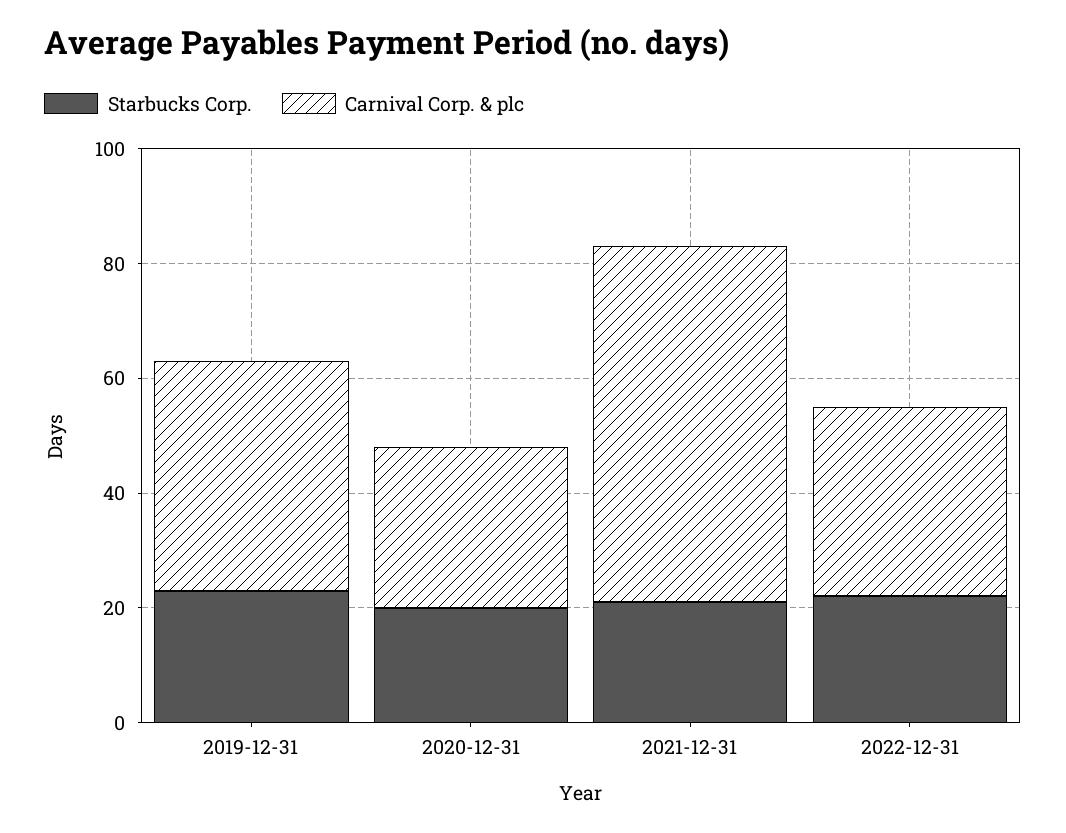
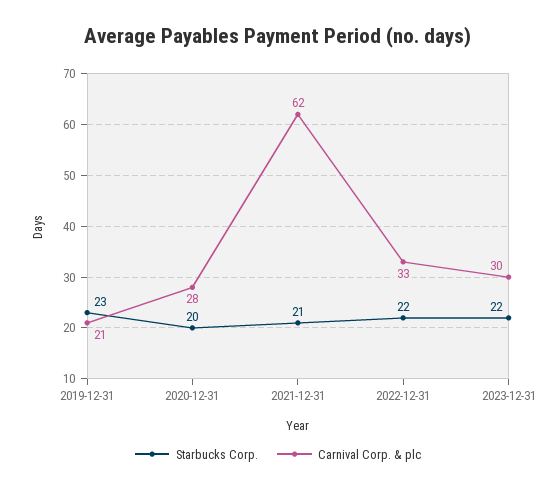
Carnival Corp. & plc, 2019-12-31: 40 -> 21
Starbucks Corp., 2023-12-31: none -> 22
Carnival Corp. & plc, 2023-12-31: none -> 30

